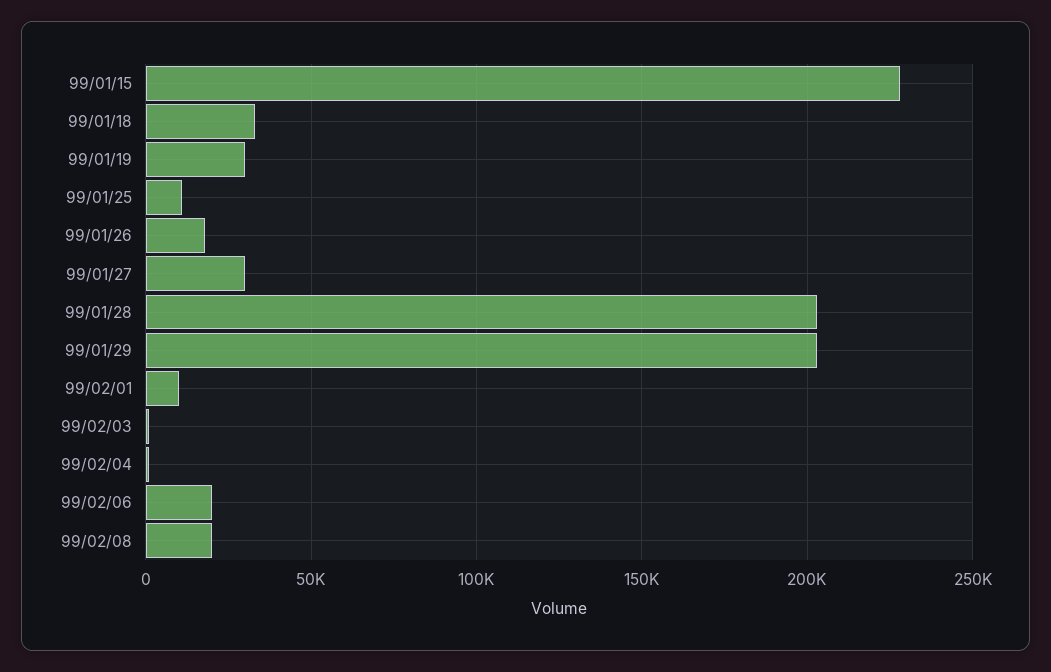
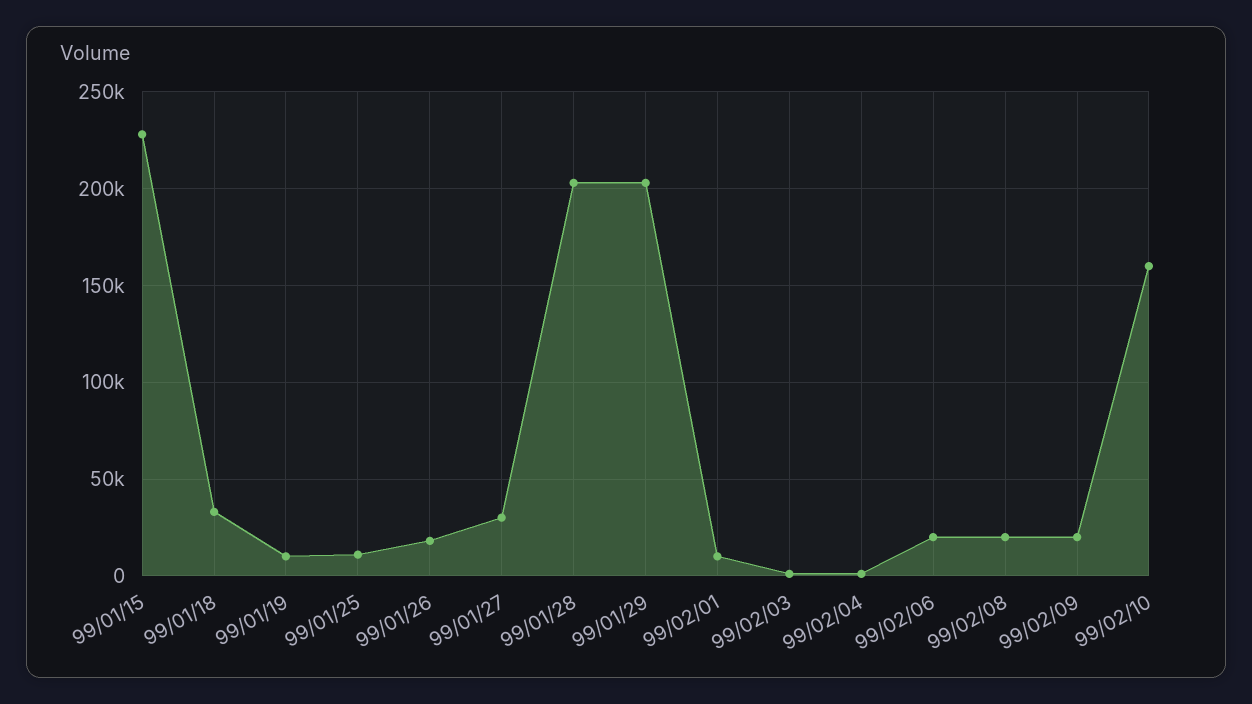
99/01/19: 30000 -> 10000
99/02/09: none -> 20000
99/02/10: none -> 160000

